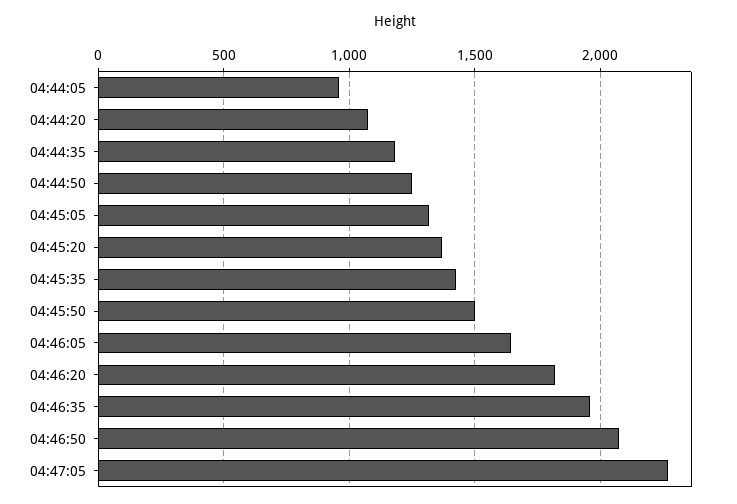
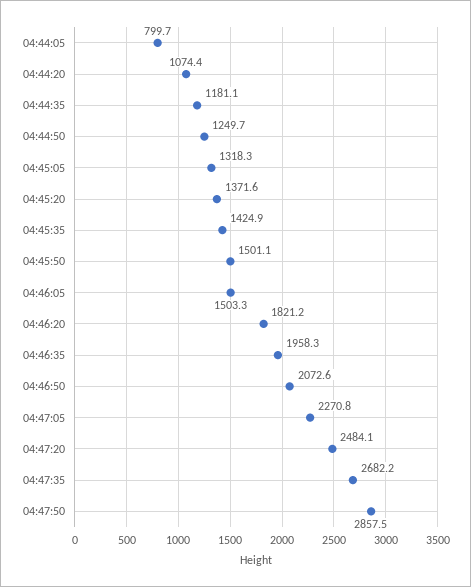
04:44:05: 950 -> 799.7
04:46:05: 1650 -> 1503.3
04:47:20: none -> 2484.1
04:47:35: none -> 2682.2
04:47:50: none -> 2857.5

